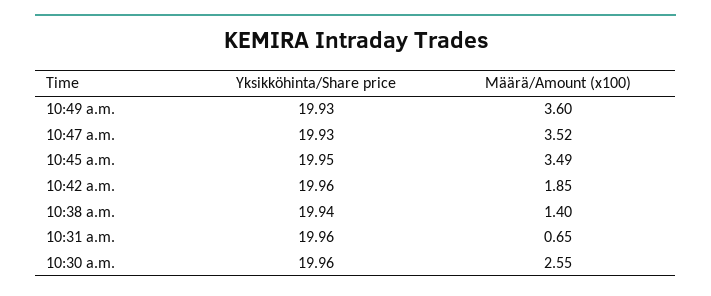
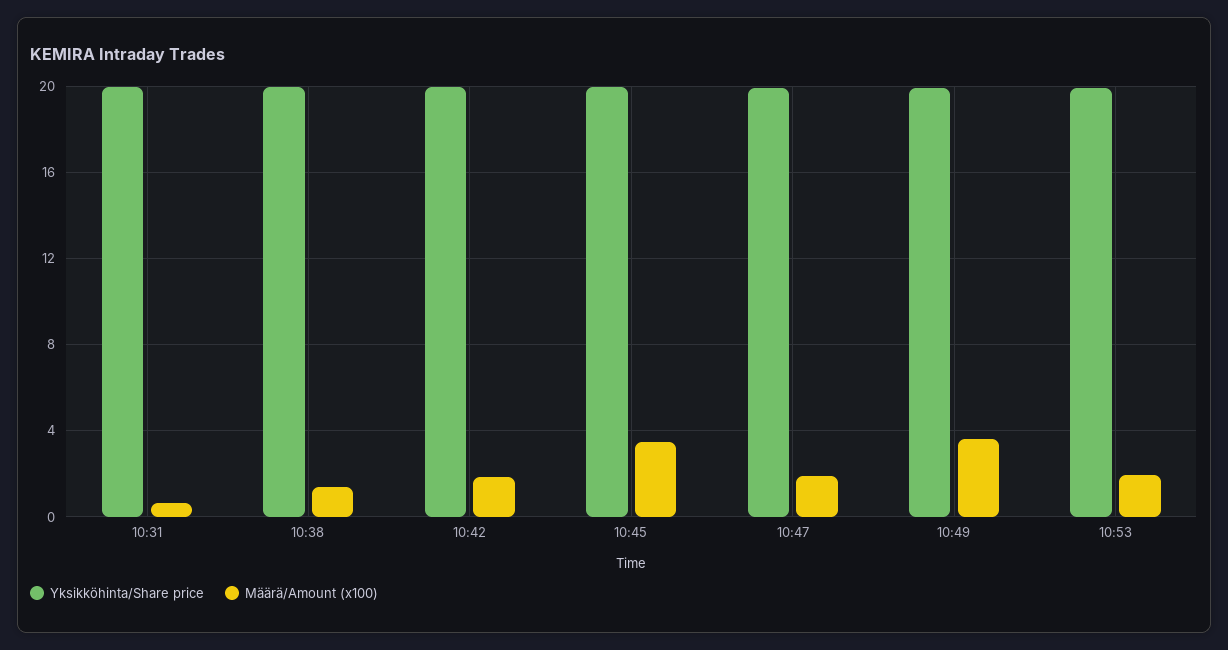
Määrä/Amount (x100), 10:47 a.m.: 3.52 -> 2
Yksikköhinta/Share price, 10:30 a.m.: 19.96 -> none
Määrä/Amount (x100), 10:30 a.m.: 2.55 -> none
Yksikköhinta/Share price, 10:53: none -> 20
Määrä/Amount (x100), 10:53: none -> 2

